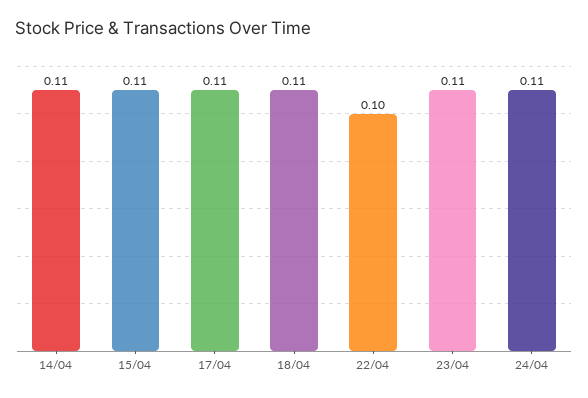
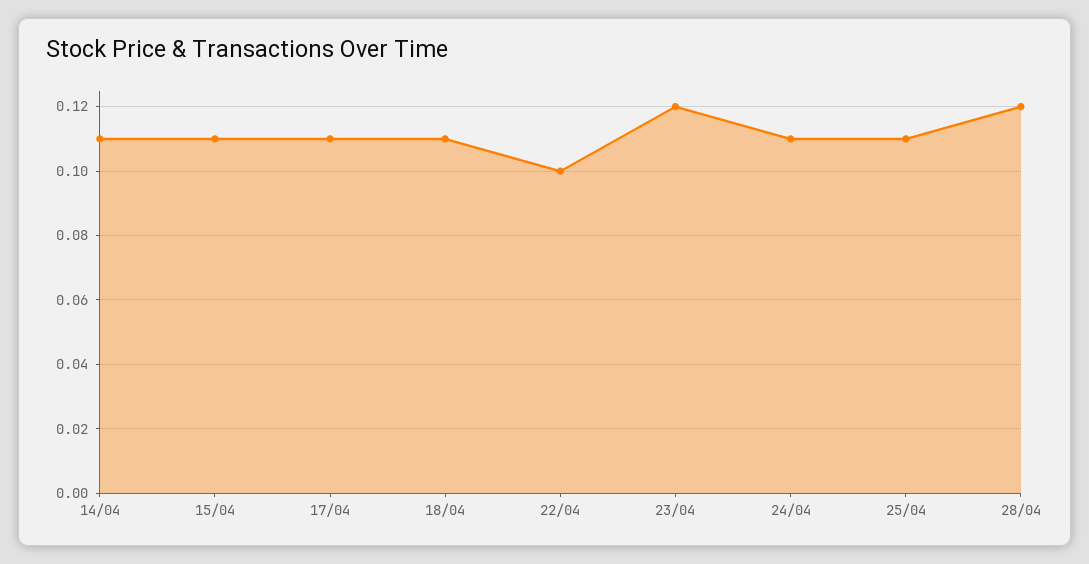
23/04: 0.11 -> 0.12
25/04: none -> 0.11
28/04: none -> 0.12

